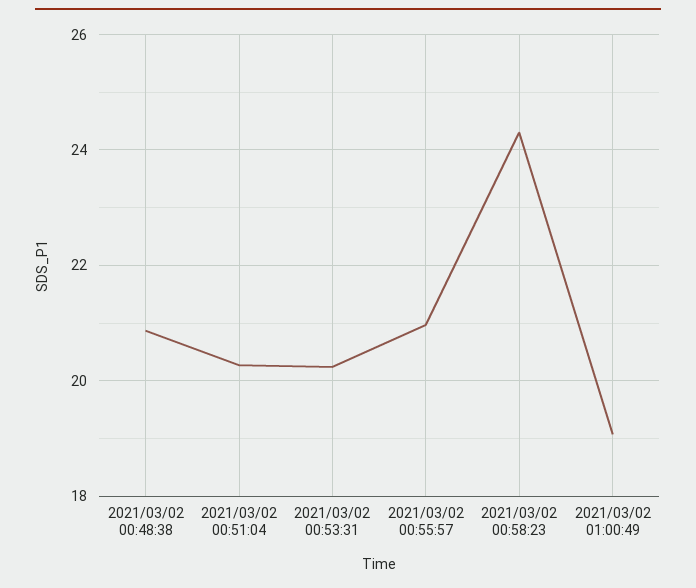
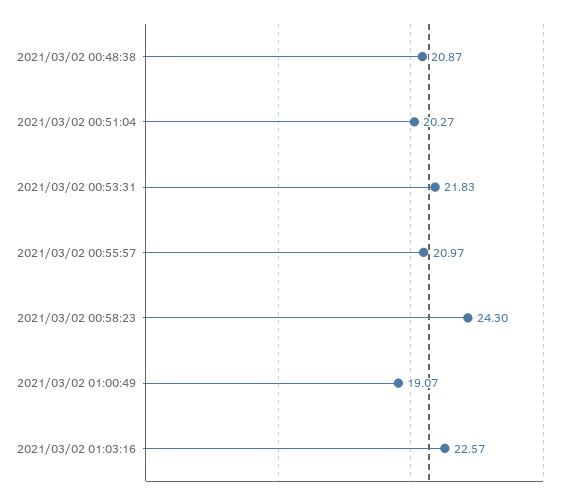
2021/03/02 00:53:31: 20.2 -> 21.83
2021/03/02 01:03:16: none -> 22.57

